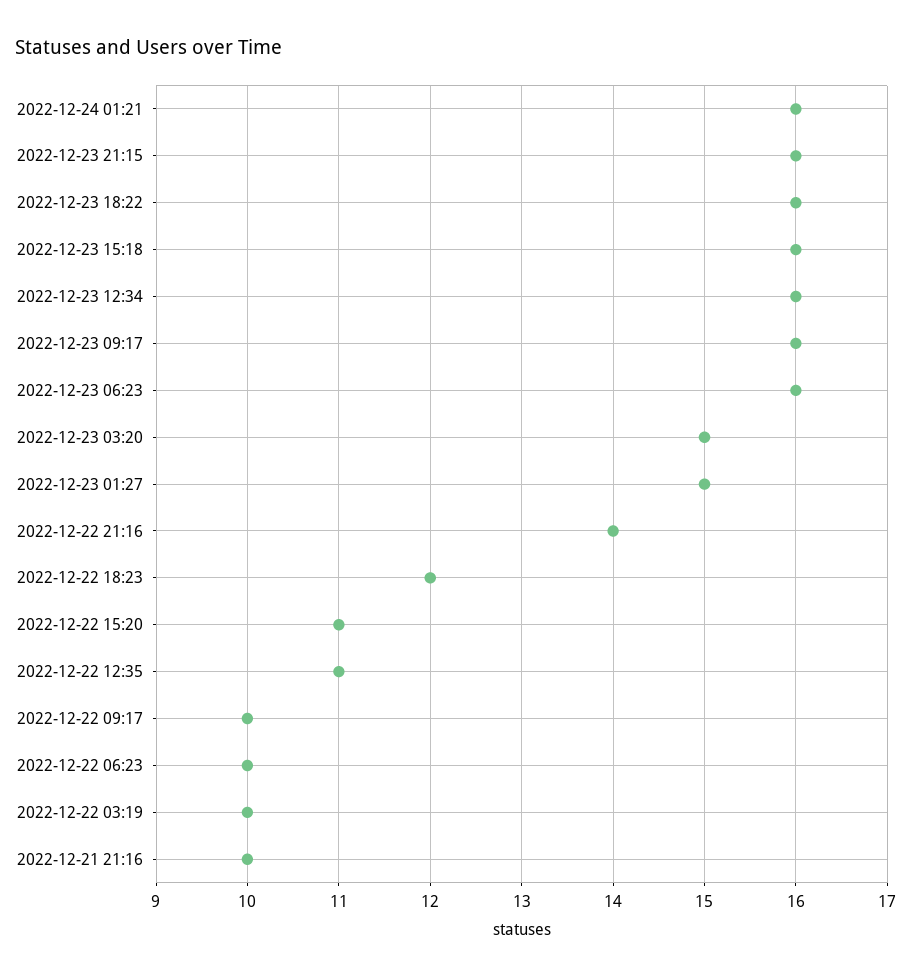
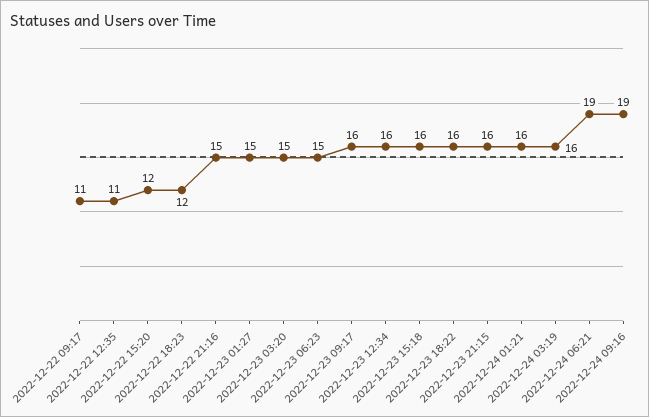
2022-12-23 06:23: 16 -> 15
2022-12-22 21:16: 14 -> 15
2022-12-22 15:20: 11 -> 12
2022-12-22 09:17: 10 -> 11
2022-12-22 06:23: 10 -> none
2022-12-22 03:19: 10 -> none
2022-12-21 21:16: 10 -> none
2022-12-24 03:19: none -> 16
2022-12-24 06:21: none -> 19
2022-12-24 09:16: none -> 19

